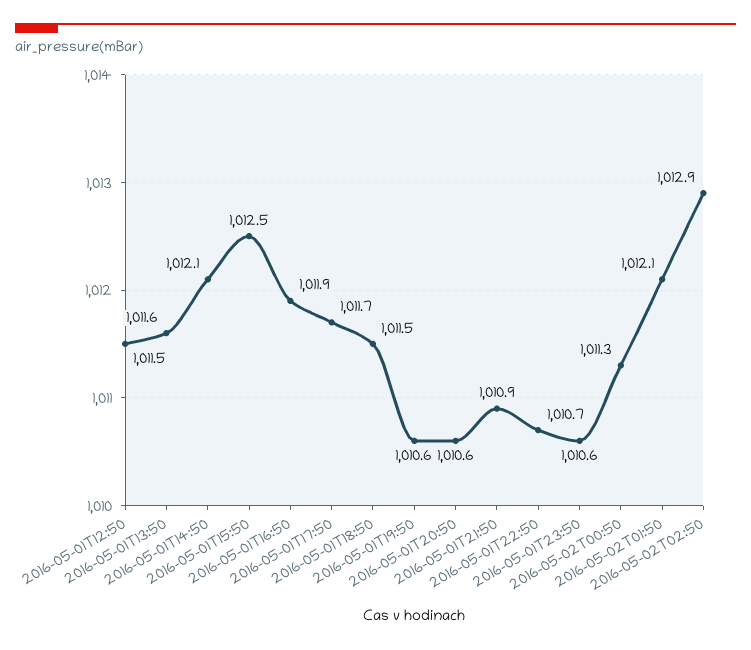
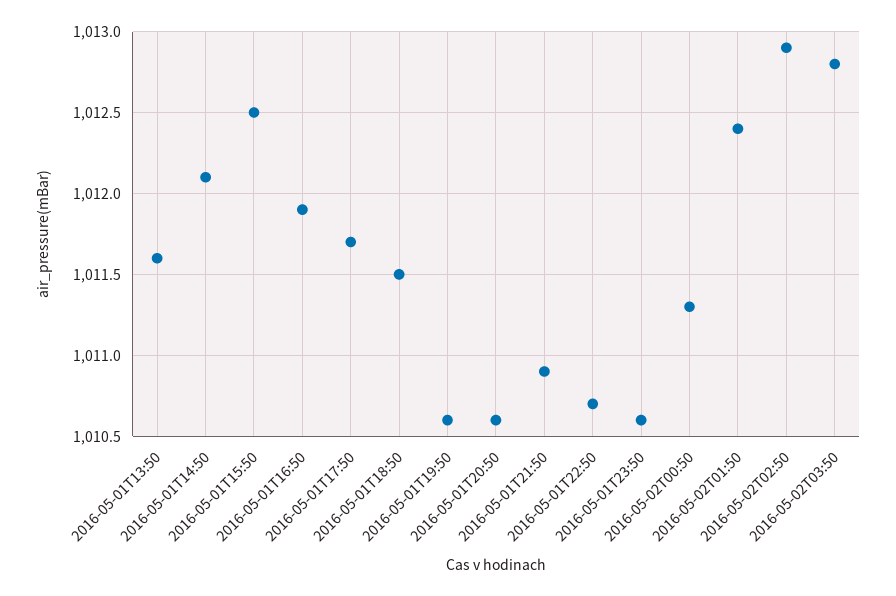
2016-05-01T12:50: 1011.5 -> none
2016-05-02T01:50: 1012.1 -> 1012.4
2016-05-02T03:50: none -> 1012.8

